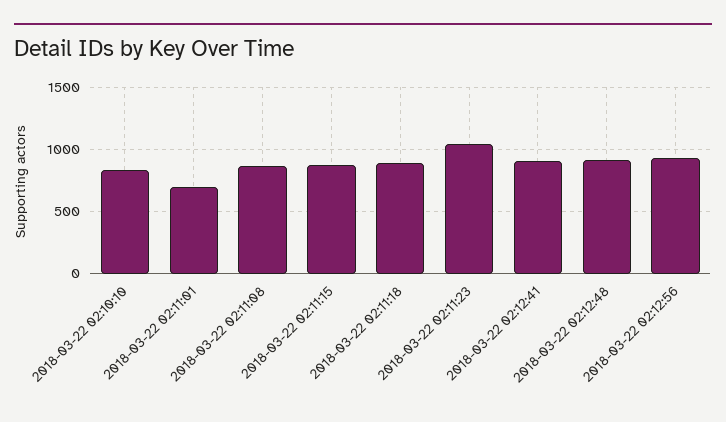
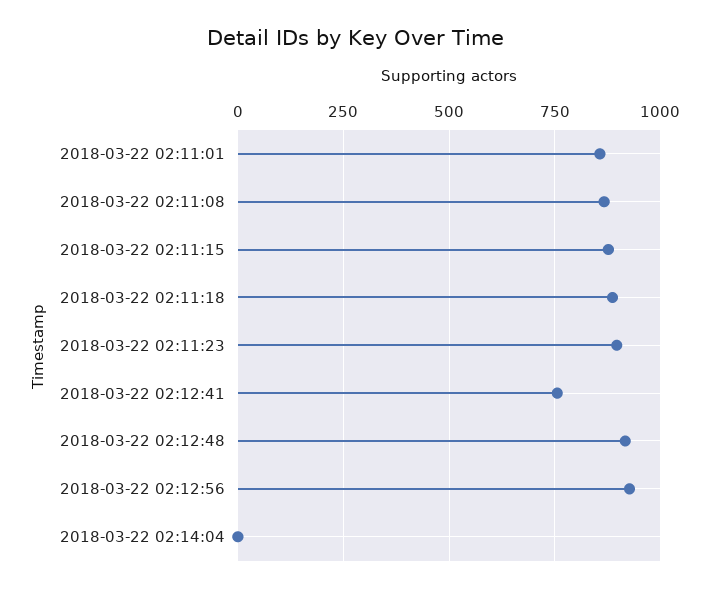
2018-03-22 02:10:10: 850 -> none
2018-03-22 02:11:01: 700 -> 850
2018-03-22 02:11:23: 1050 -> 900
2018-03-22 02:12:41: 900 -> 750
2018-03-22 02:14:04: none -> 0

